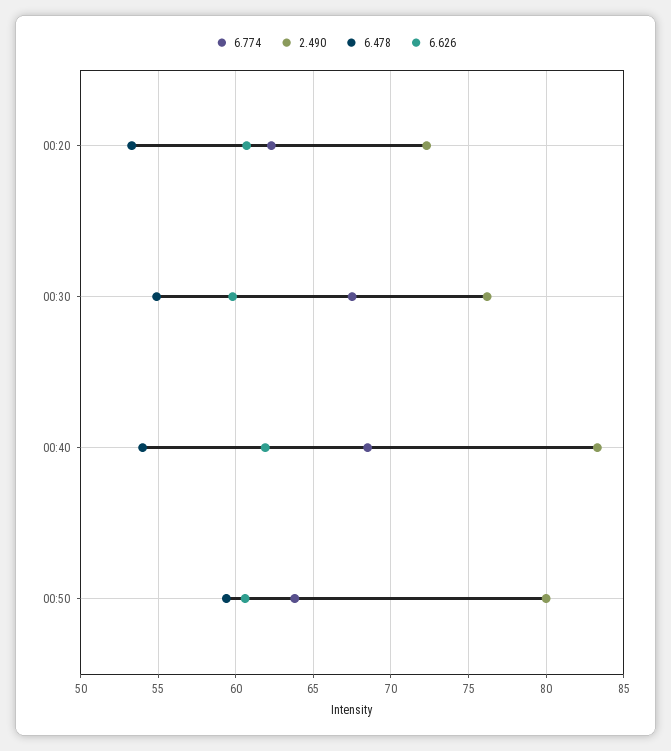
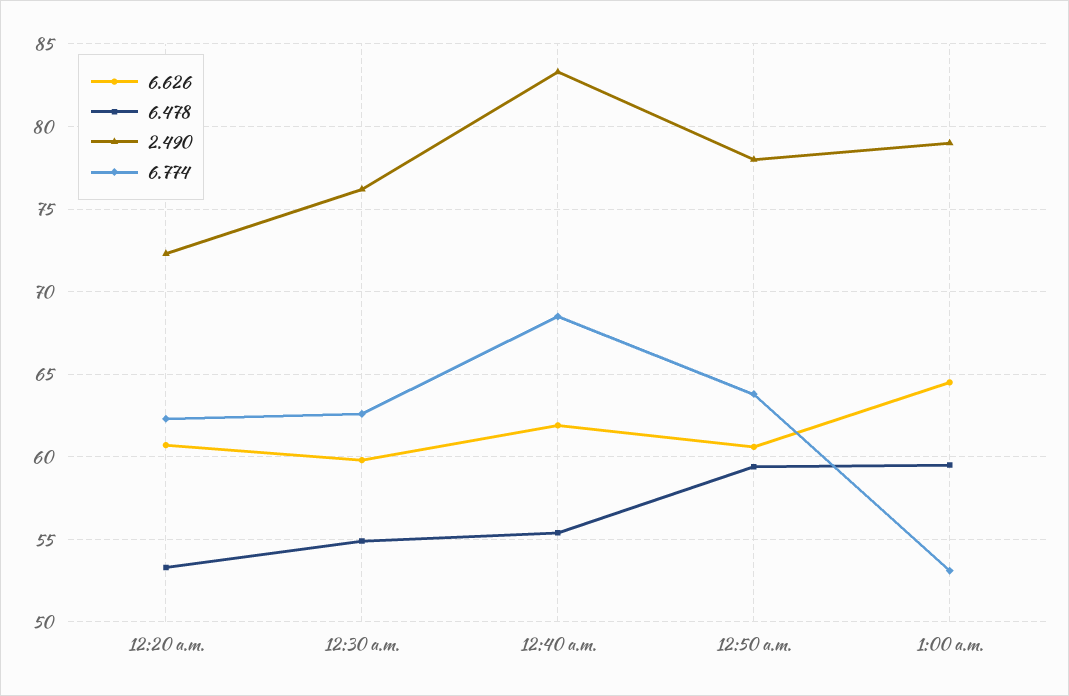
6.774, 00:30: 67.5 -> 62.5
6.478, 00:40: 54 -> 55.5
2.490, 00:50: 80 -> 78
6.626, 1:00 a.m.: none -> 64.5
6.478, 1:00 a.m.: none -> 59.5
2.490, 1:00 a.m.: none -> 79
6.774, 1:00 a.m.: none -> 53

